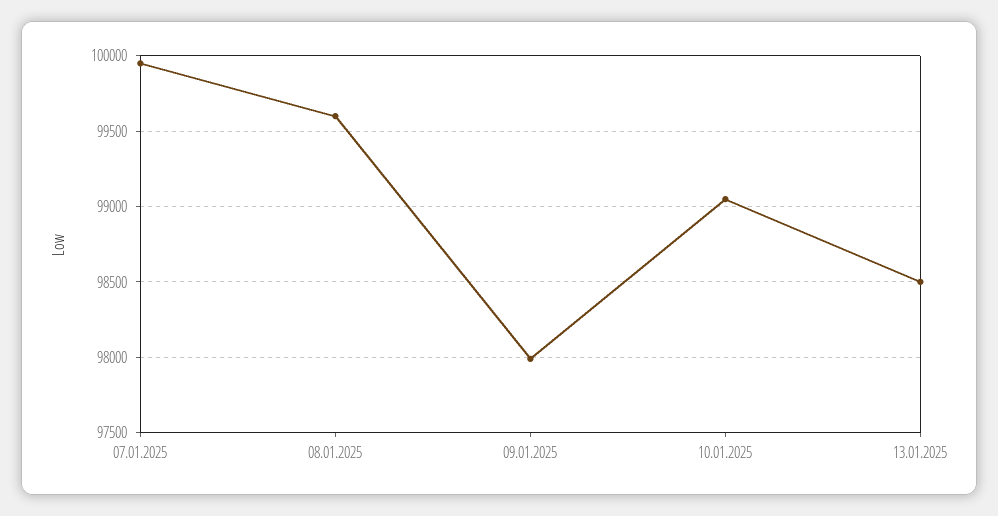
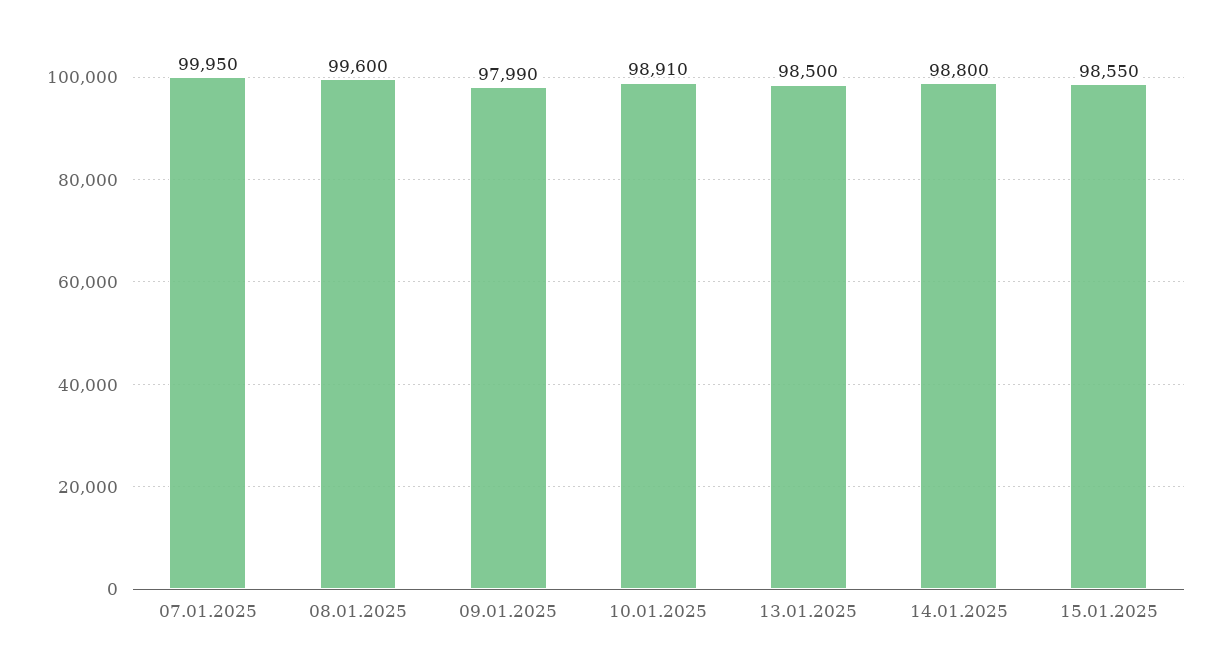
10.01.2025: 99050 -> 98910
14.01.2025: none -> 98800
15.01.2025: none -> 98550

